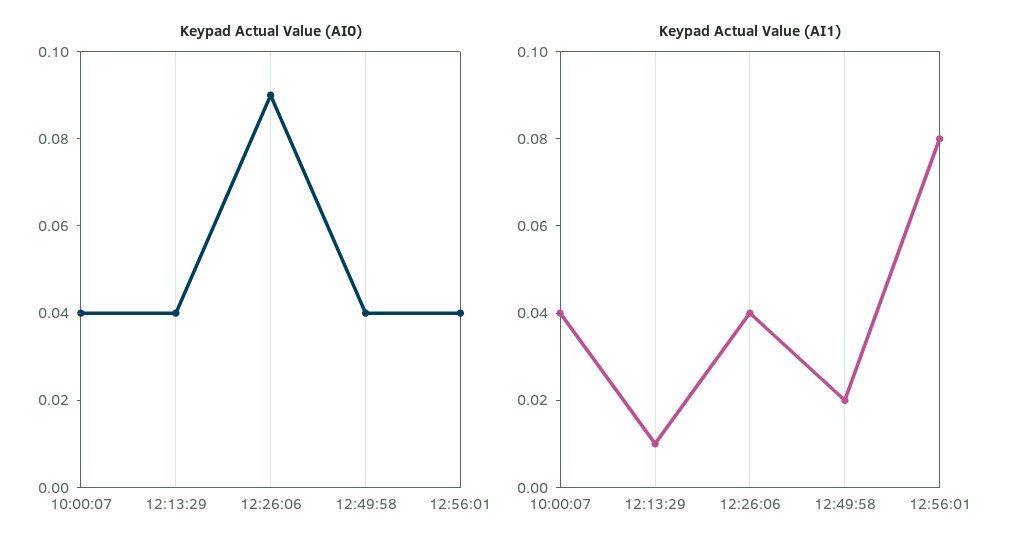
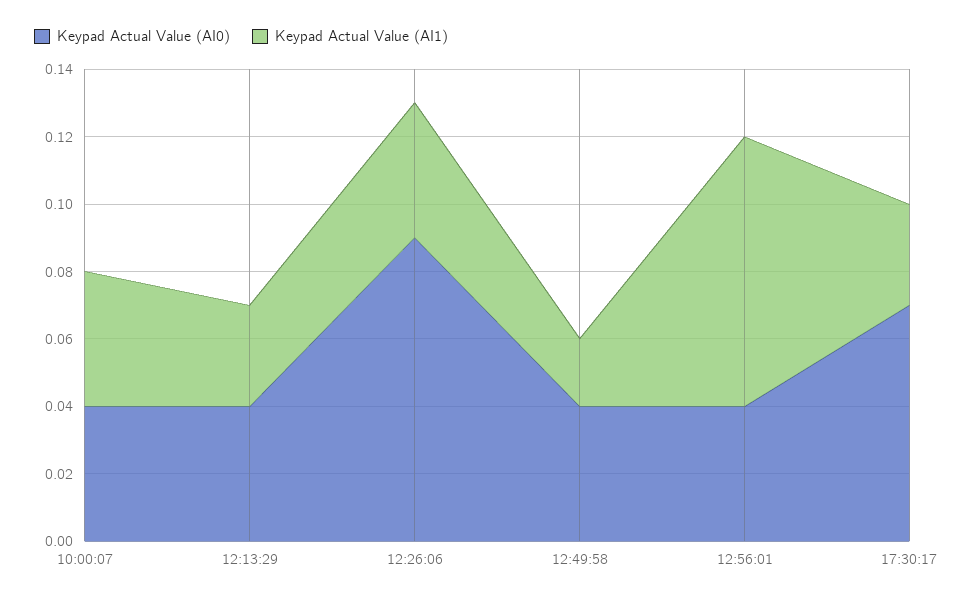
Keypad Actual Value (AI1), 12:13:29: 0.01 -> 0.03
Keypad Actual Value (AI0), 17:30:17: none -> 0.07
Keypad Actual Value (AI1), 17:30:17: none -> 0.03

